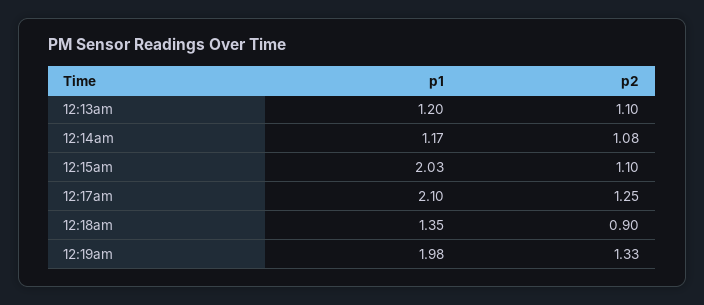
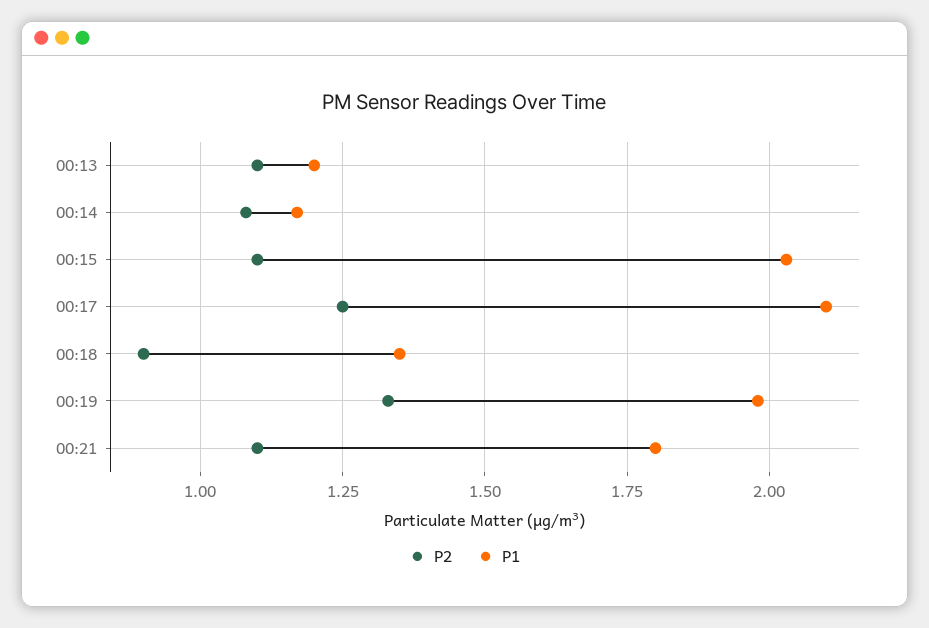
p2, 00:21: none -> 1.1
p1, 00:21: none -> 1.8

